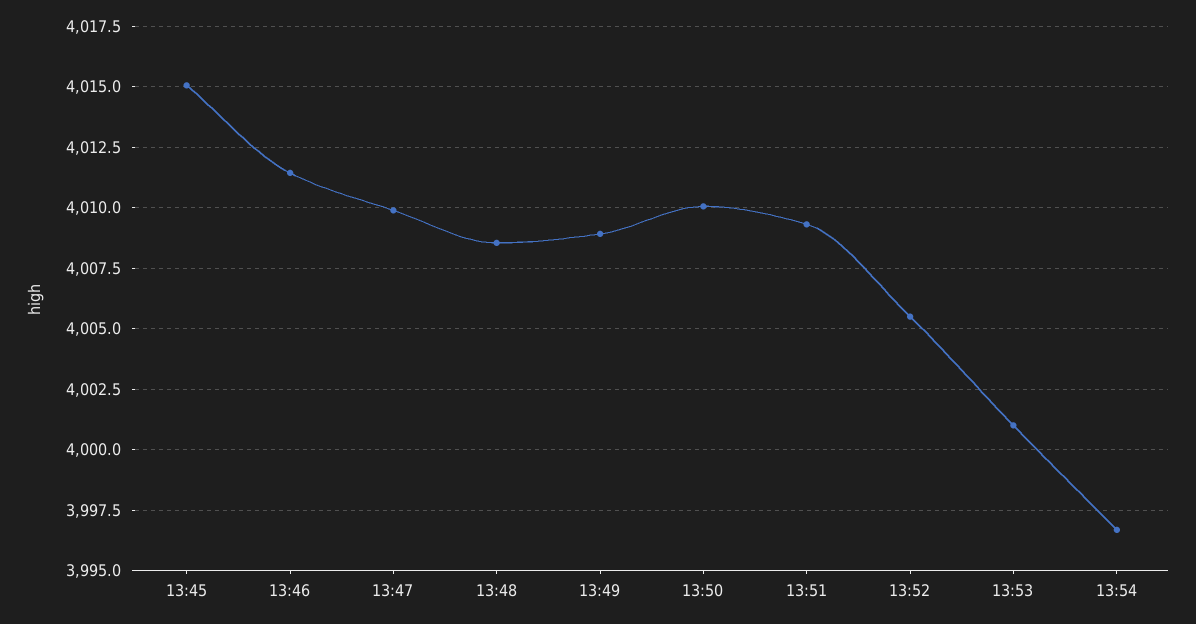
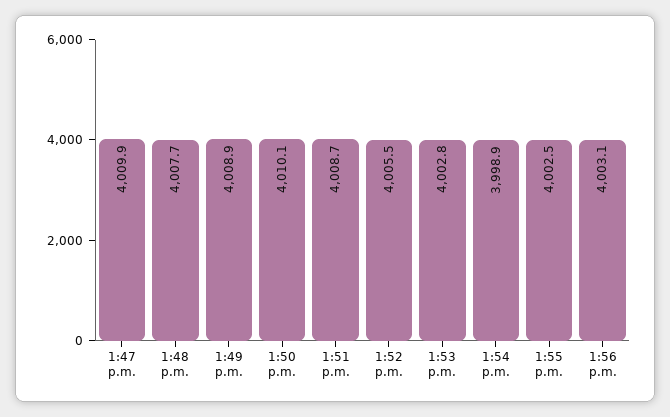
13:45: 4015 -> none
13:46: 4011.5 -> none
13:48: 4008.5 -> 4007.7
13:51: 4009.25 -> 4008.7
13:53: 4001 -> 4002.8
13:54: 3996.75 -> 3998.9
1:55 p.m.: none -> 4002.5
1:56 p.m.: none -> 4003.1

